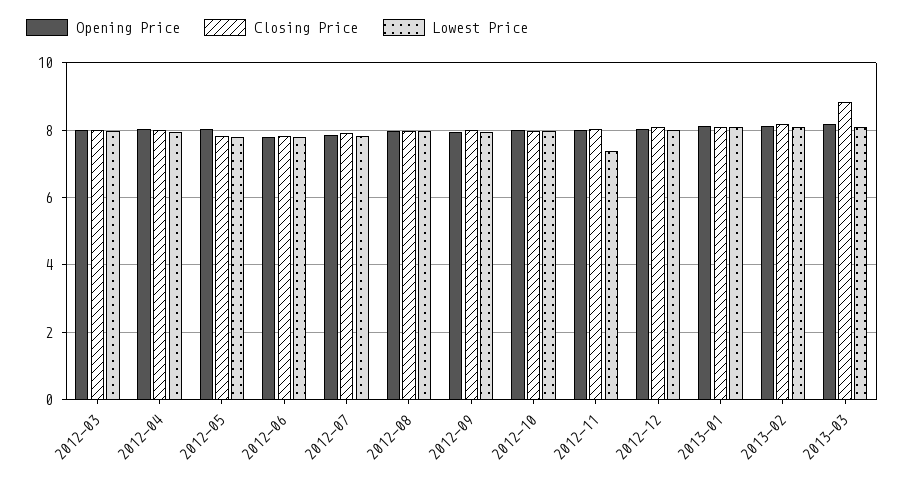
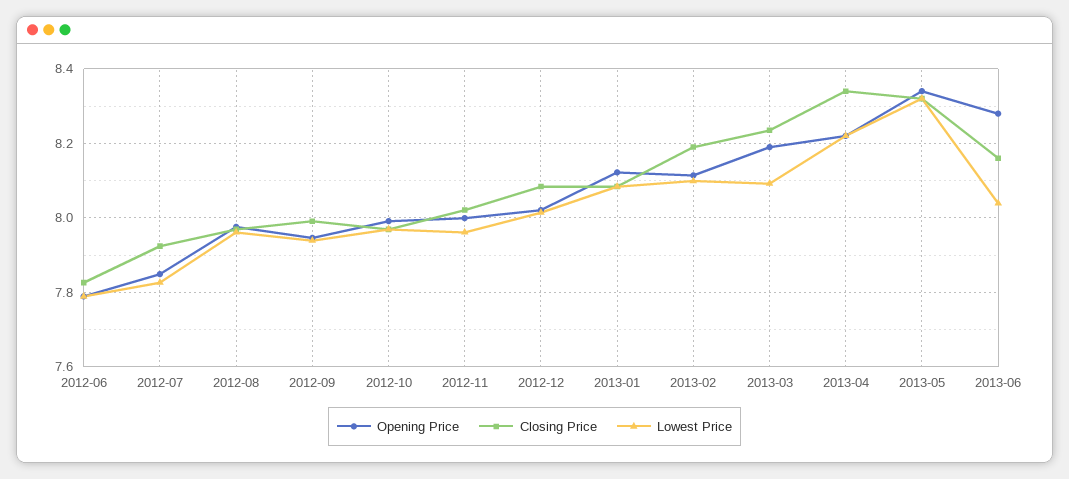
Opening Price, 2012-03: 8 -> none
Closing Price, 2012-03: 8 -> none
Lowest Price, 2012-03: 8 -> none
Opening Price, 2012-04: 8 -> none
Closing Price, 2012-04: 8 -> none
Lowest Price, 2012-04: 8 -> none
Opening Price, 2012-05: 8 -> none
Closing Price, 2012-05: 7.8 -> none
Lowest Price, 2012-05: 7.8 -> none
Lowest Price, 2012-11: 7.4 -> 7.96
Closing Price, 2013-03: 8.8 -> 8.24
Opening Price, 2013-04: none -> 8.22
Closing Price, 2013-04: none -> 8.34
Lowest Price, 2013-04: none -> 8.22
Opening Price, 2013-05: none -> 8.34
Closing Price, 2013-05: none -> 8.32
Lowest Price, 2013-05: none -> 8.32
Opening Price, 2013-06: none -> 8.28
Closing Price, 2013-06: none -> 8.16
Lowest Price, 2013-06: none -> 8.04

